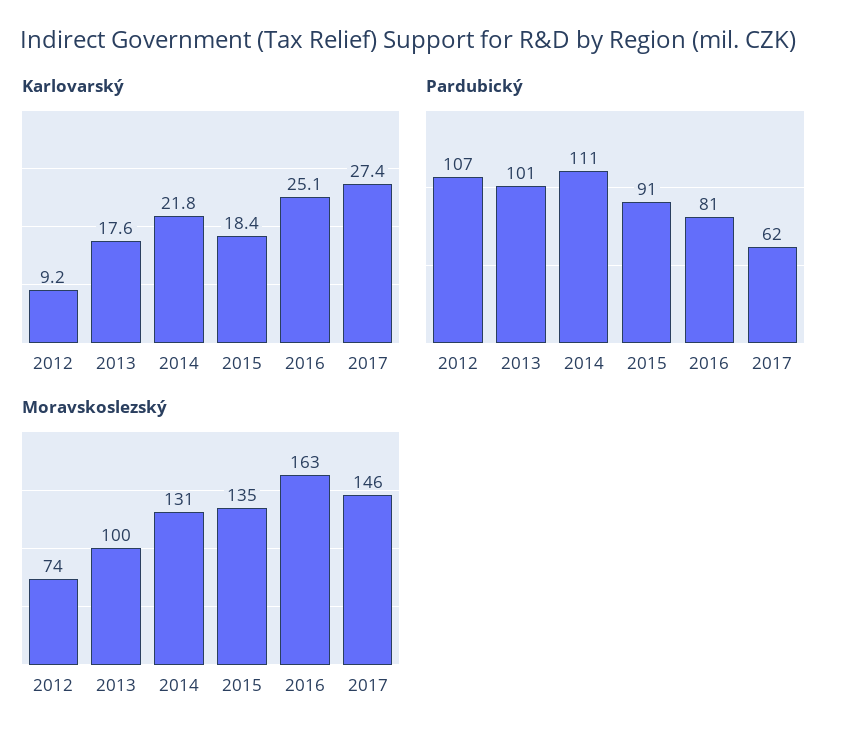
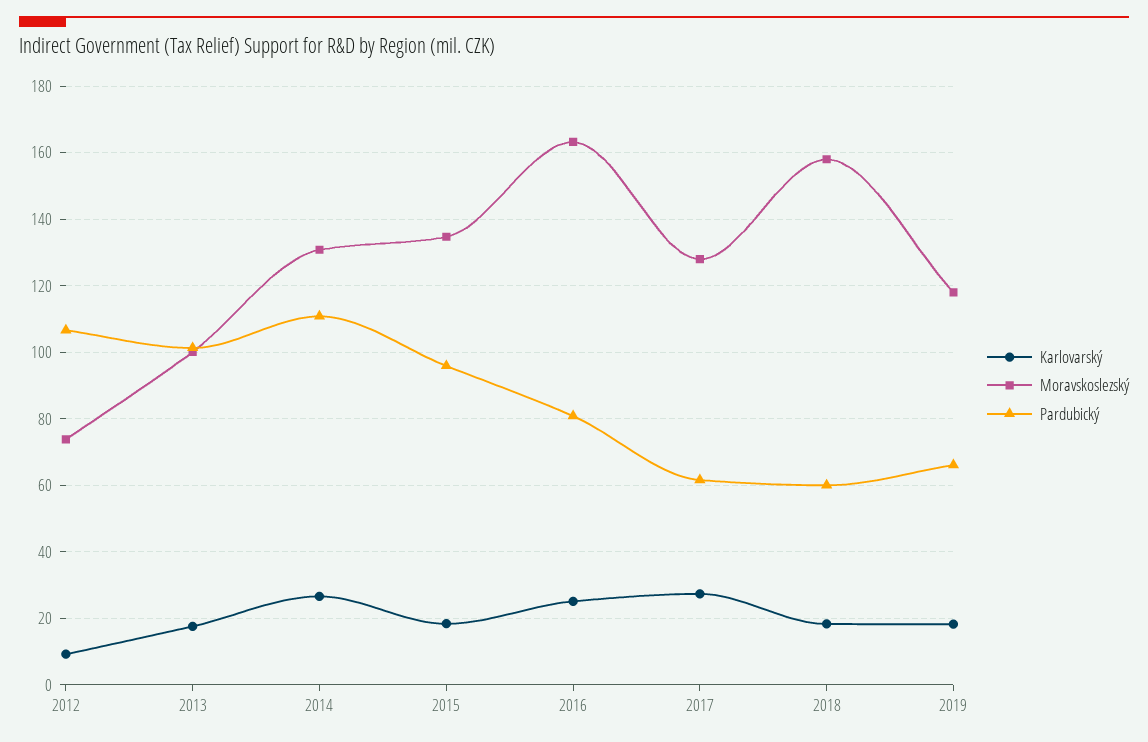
Karlovarský, 2014: 21.8 -> 26
Pardubický, 2015: 91 -> 96
Moravskoslezský, 2017: 146 -> 128
Karlovarský, 2018: none -> 18
Moravskoslezský, 2018: none -> 158
Pardubický, 2018: none -> 60
Karlovarský, 2019: none -> 18
Moravskoslezský, 2019: none -> 118
Pardubický, 2019: none -> 66

